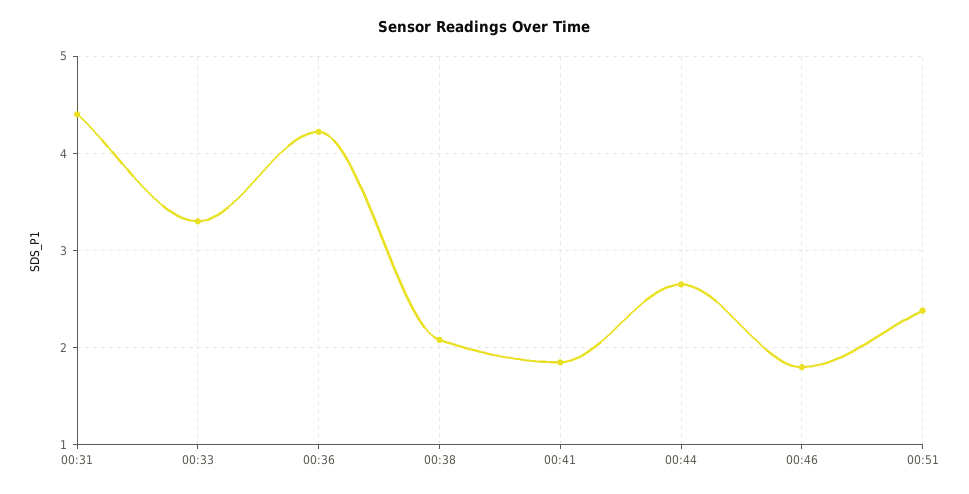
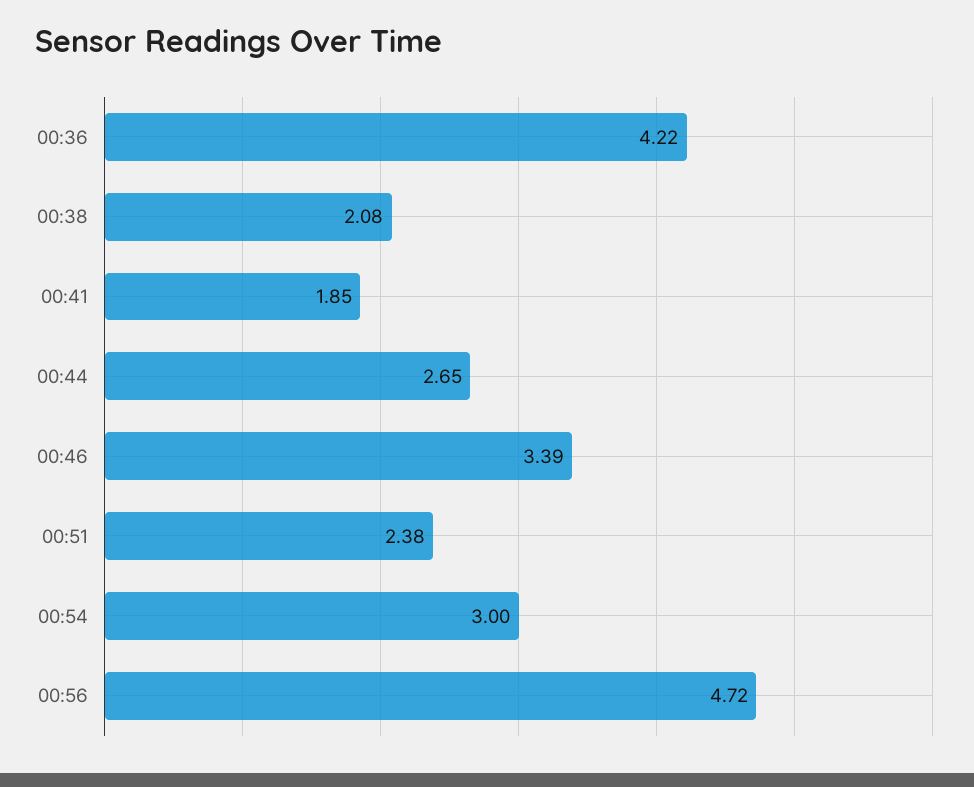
00:31: 4.4 -> none
00:33: 3.3 -> none
00:46: 1.8 -> 3.39
00:54: none -> 3
00:56: none -> 4.72

